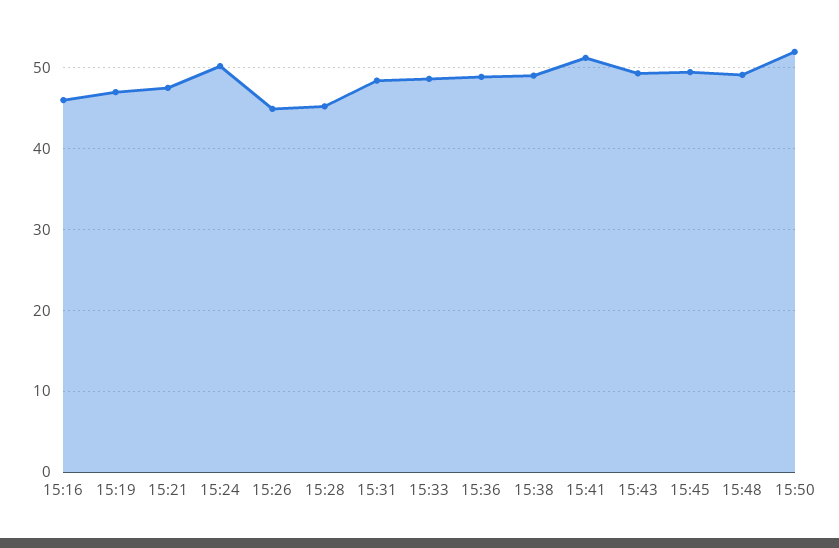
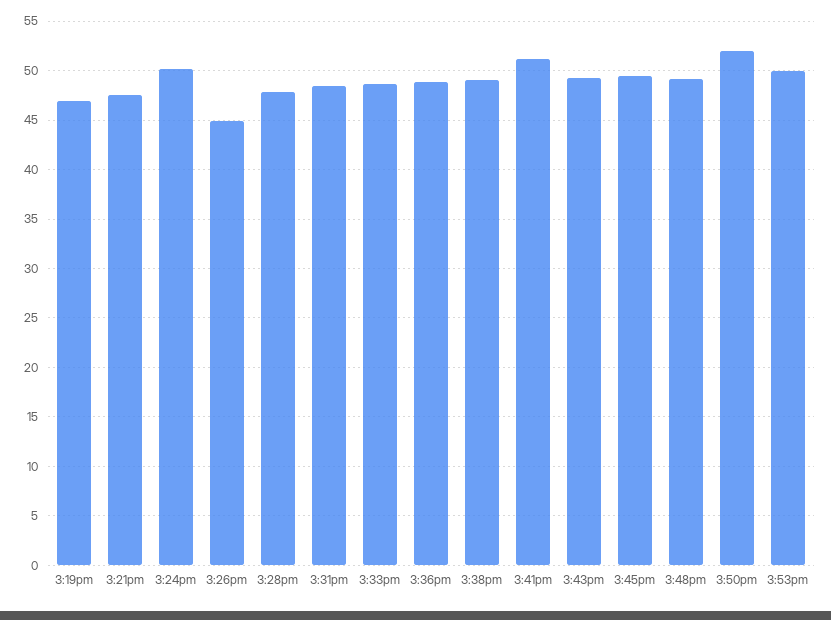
15:16: 46 -> none
15:28: 45 -> 48
3:53pm: none -> 50

